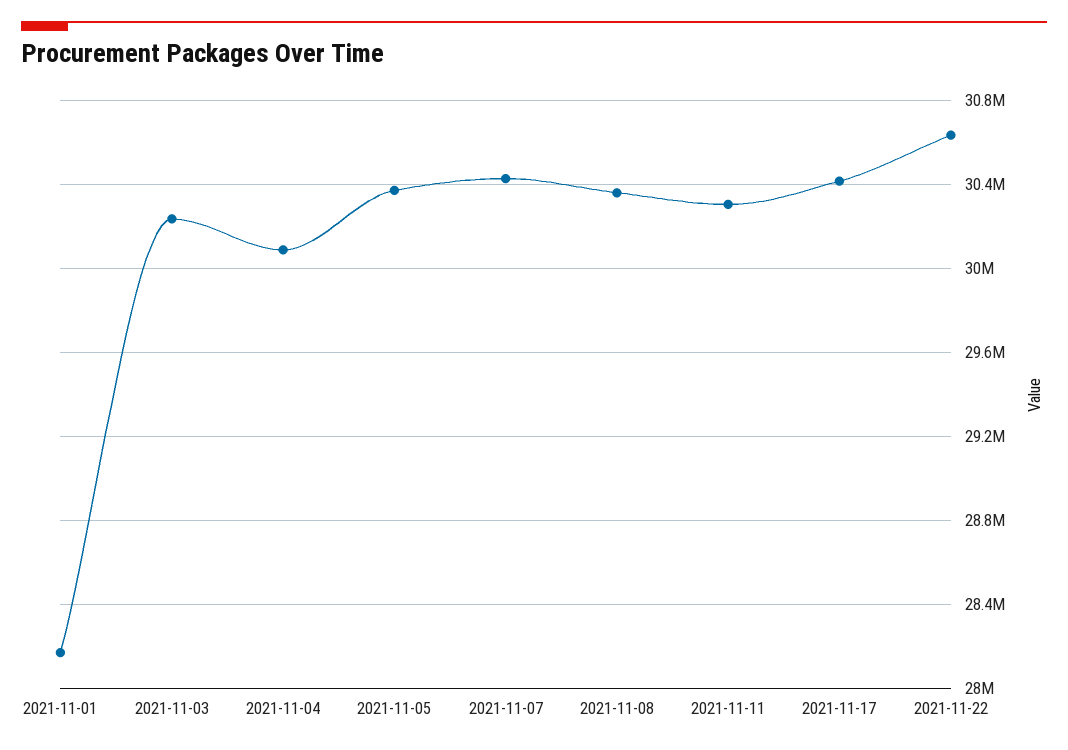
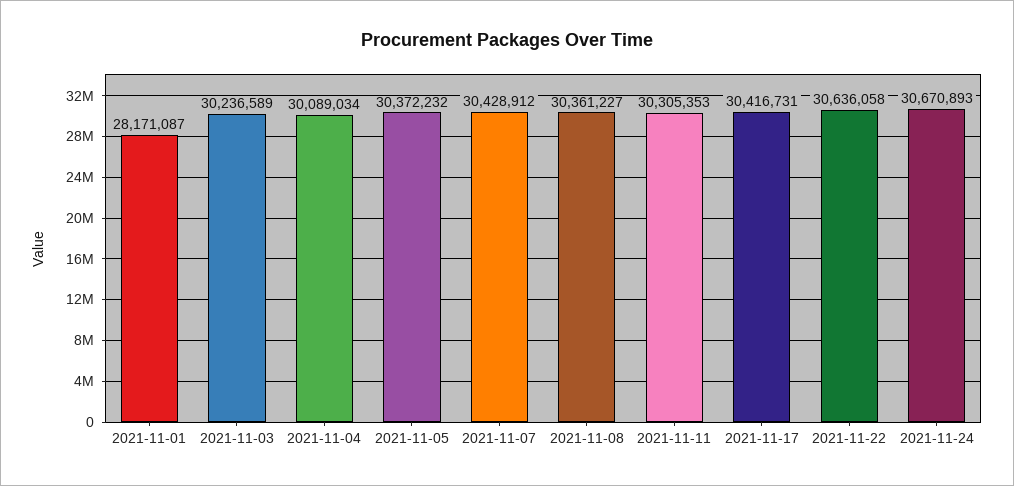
2021-11-24: none -> 30670893

